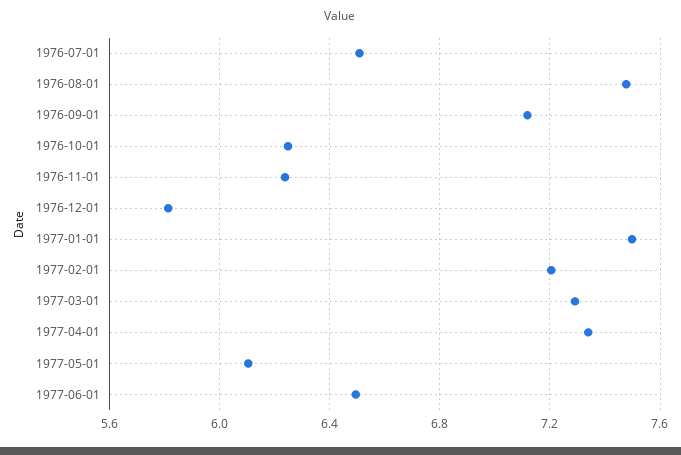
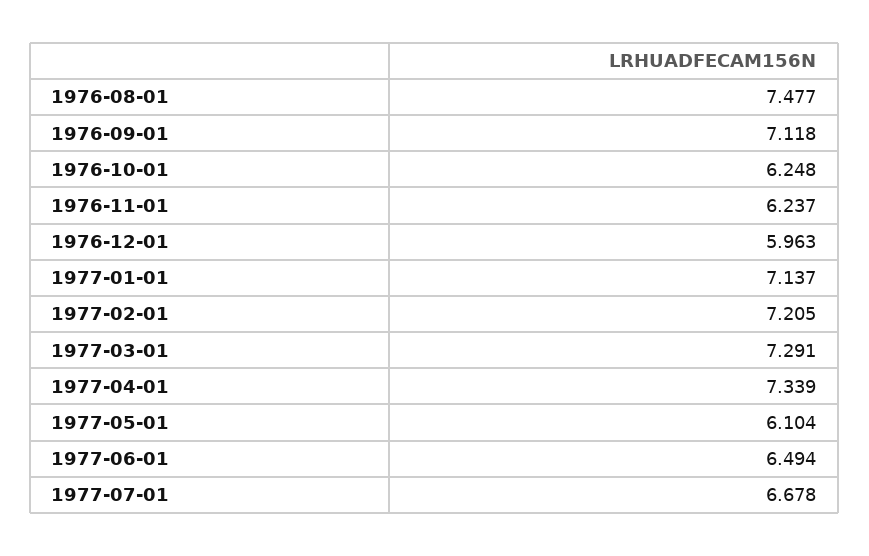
1976-07-01: 6.5 -> none
1976-12-01: 5.8 -> 5.963
1977-01-01: 7.5 -> 7.137
1977-07-01: none -> 6.678

